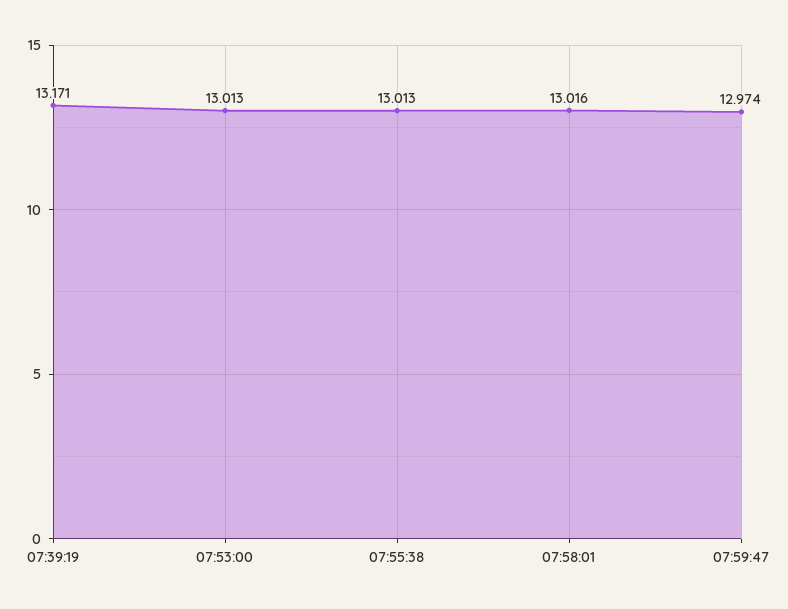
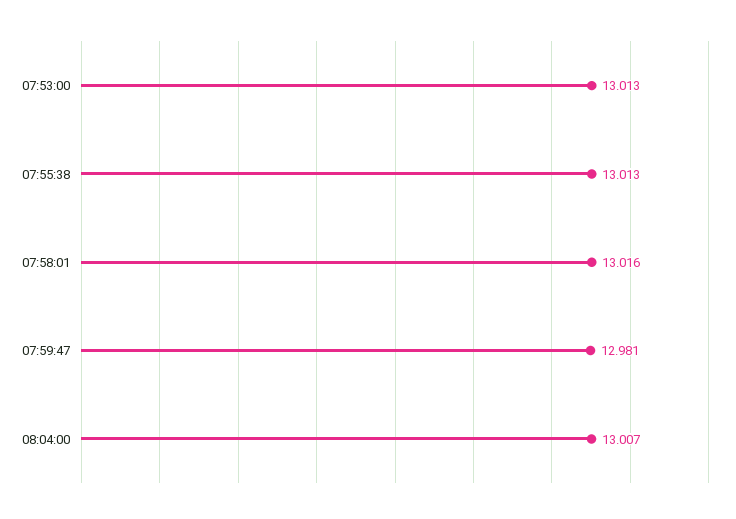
07:39:19: 13.171 -> none
07:59:47: 12.974 -> 12.981
08:04:00: none -> 13.007

